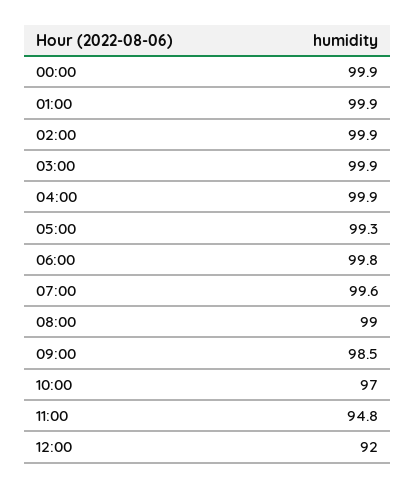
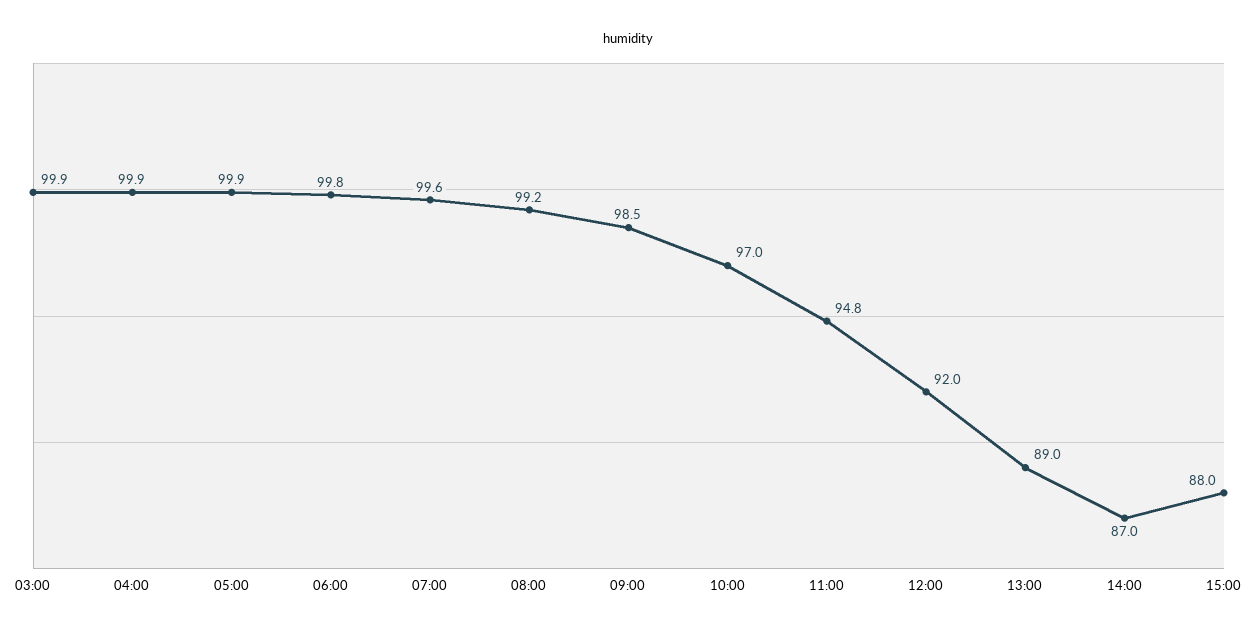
00:00: 99.9 -> none
01:00: 99.9 -> none
02:00: 99.9 -> none
05:00: 99.3 -> 99.9
08:00: 99 -> 99.2
13:00: none -> 89
14:00: none -> 87
15:00: none -> 88

